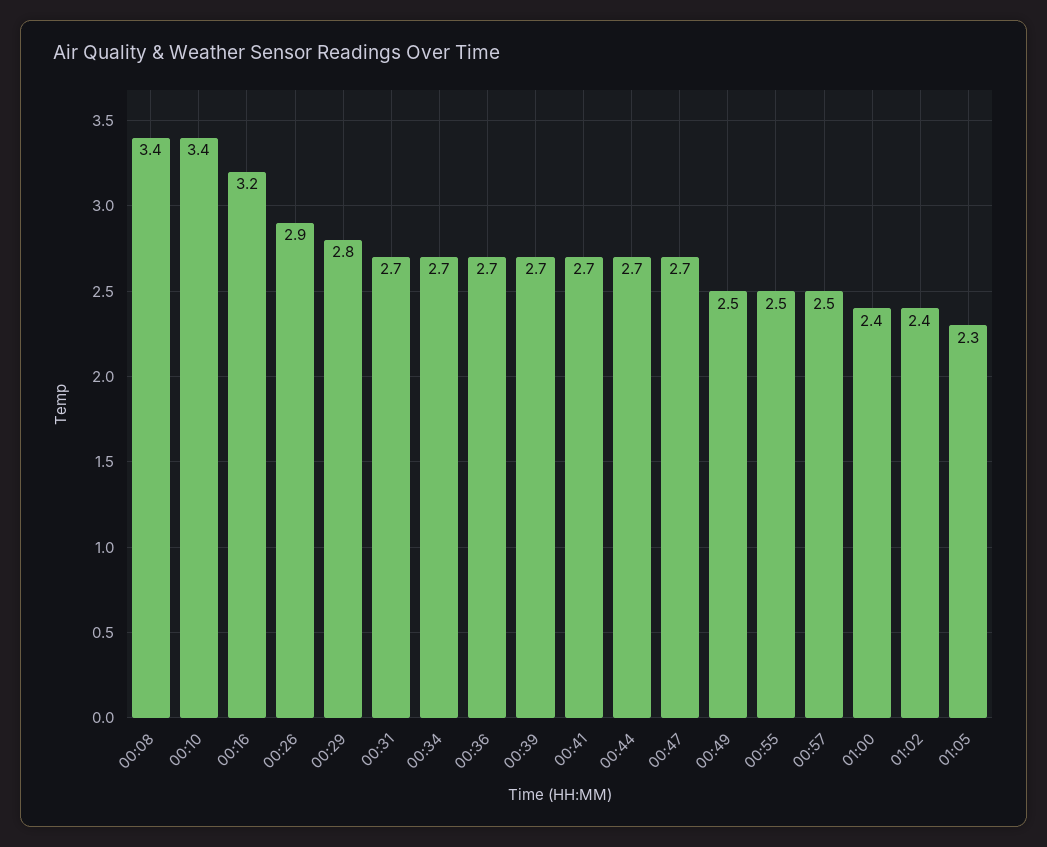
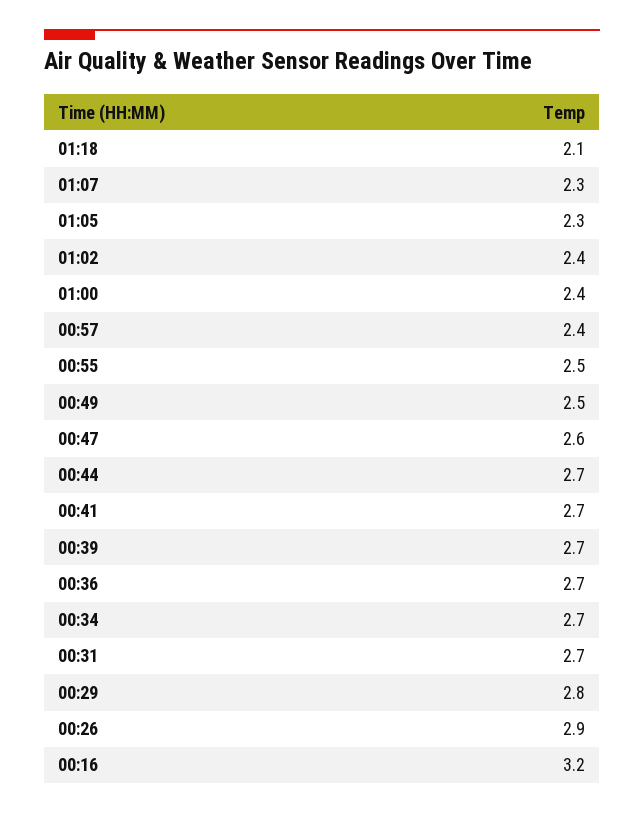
00:08: 3.4 -> none
00:10: 3.4 -> none
00:47: 2.7 -> 2.6
00:57: 2.5 -> 2.4
01:18: none -> 2.1
01:07: none -> 2.3

